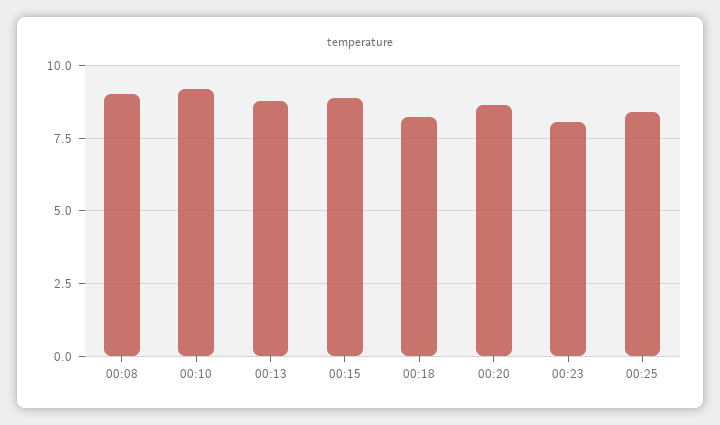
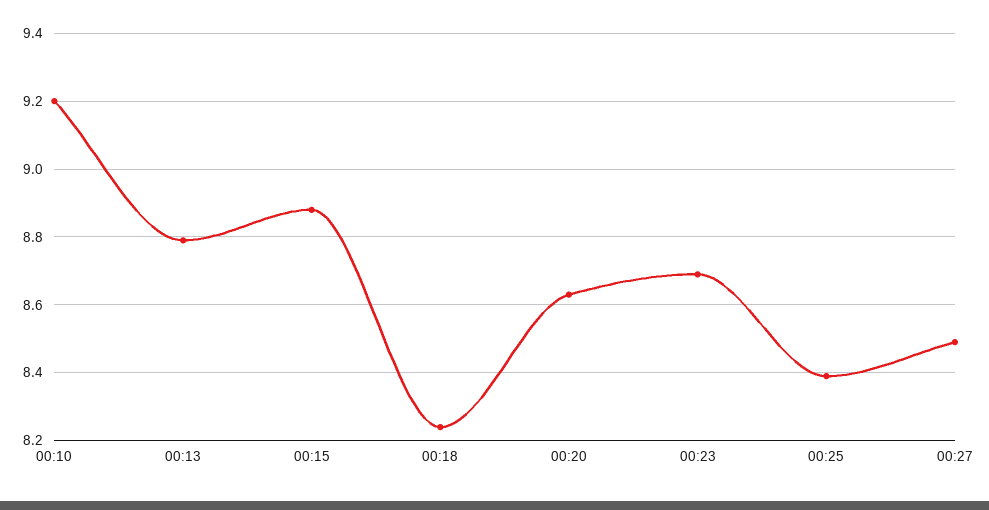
00:08: 9 -> none
00:23: 8 -> 8.7
00:27: none -> 8.5

